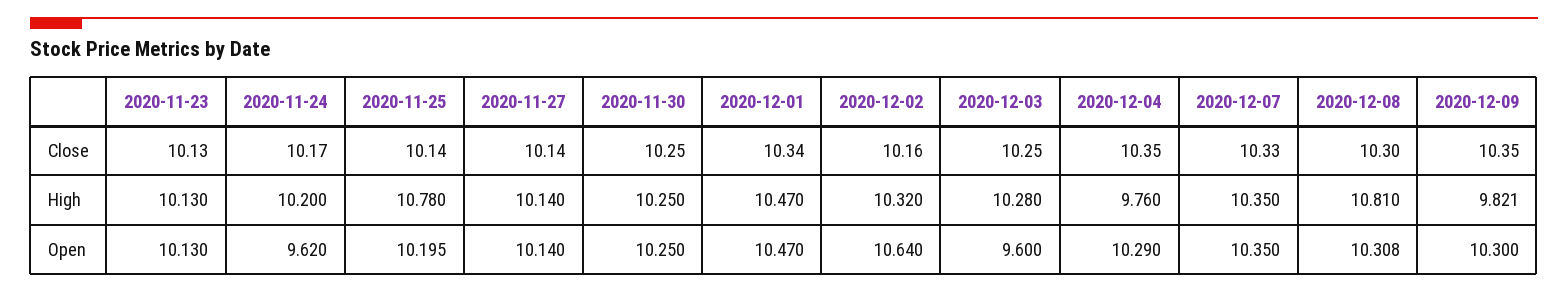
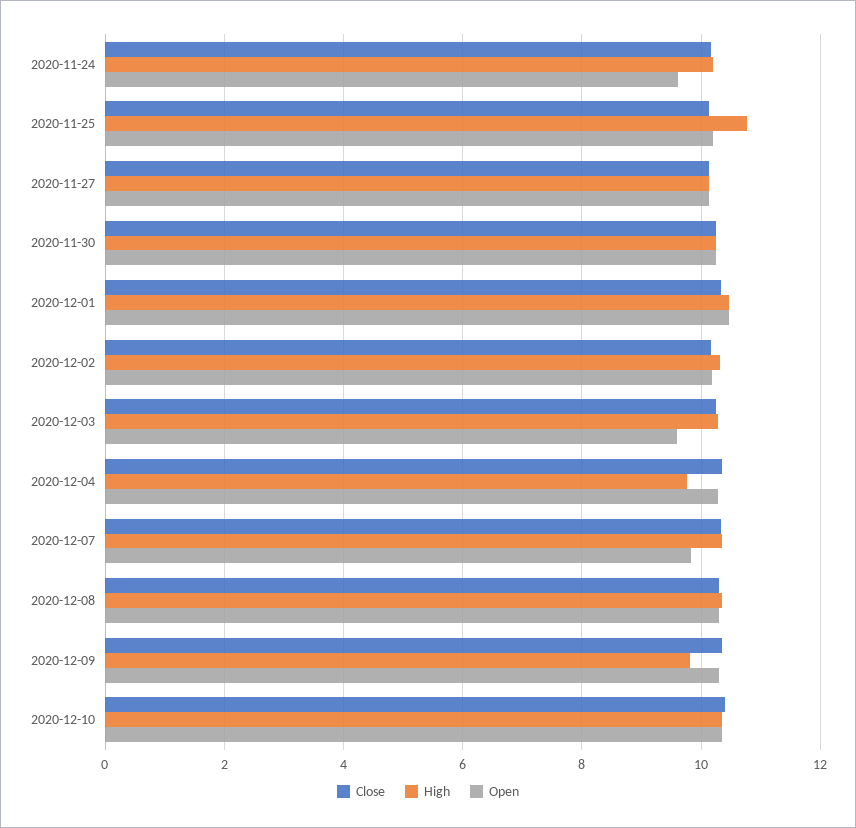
Close, 2020-11-23: 10.13 -> none
High, 2020-11-23: 10.13 -> none
High, 2020-12-08: 10.81 -> 10.4
Open, 2020-11-23: 10.13 -> none
Open, 2020-12-02: 10.64 -> 10.2
Open, 2020-12-07: 10.35 -> 9.8
Close, 2020-12-10: none -> 10.4
High, 2020-12-10: none -> 10.4
Open, 2020-12-10: none -> 10.4

